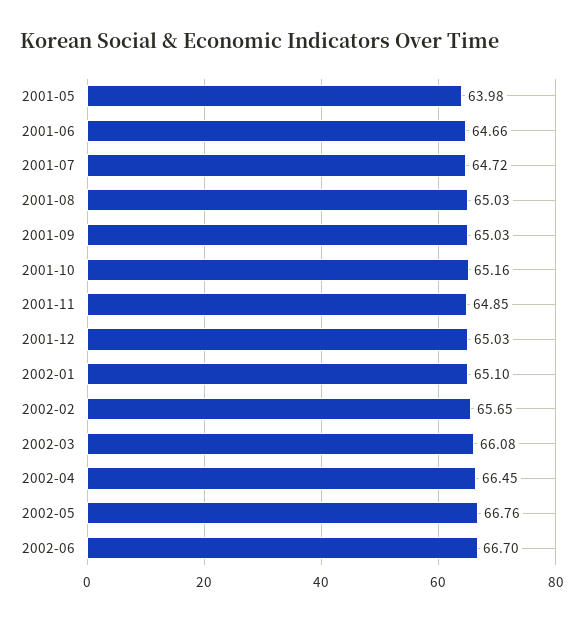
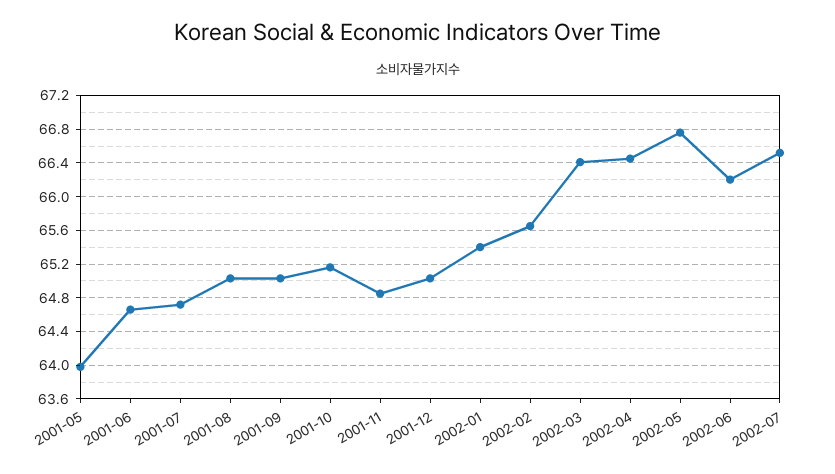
2002-01: 65.1 -> 65.4
2002-03: 66.08 -> 66.4
2002-06: 66.7 -> 66.2
2002-07: none -> 66.5

